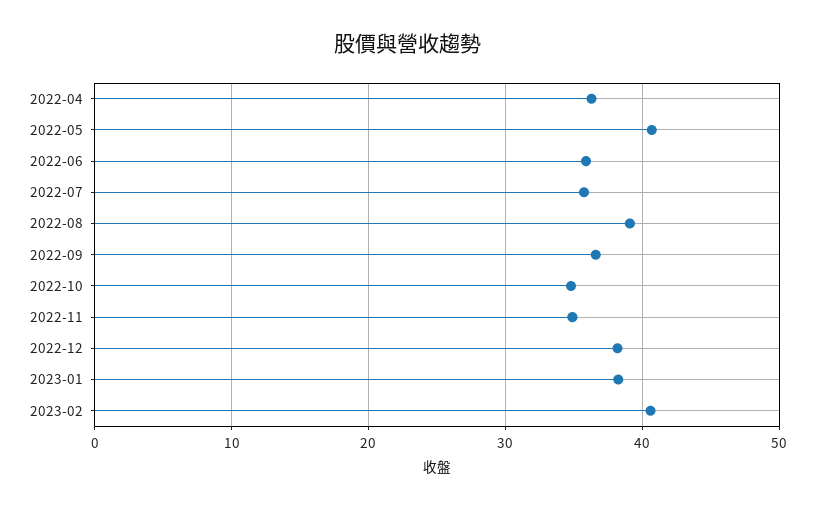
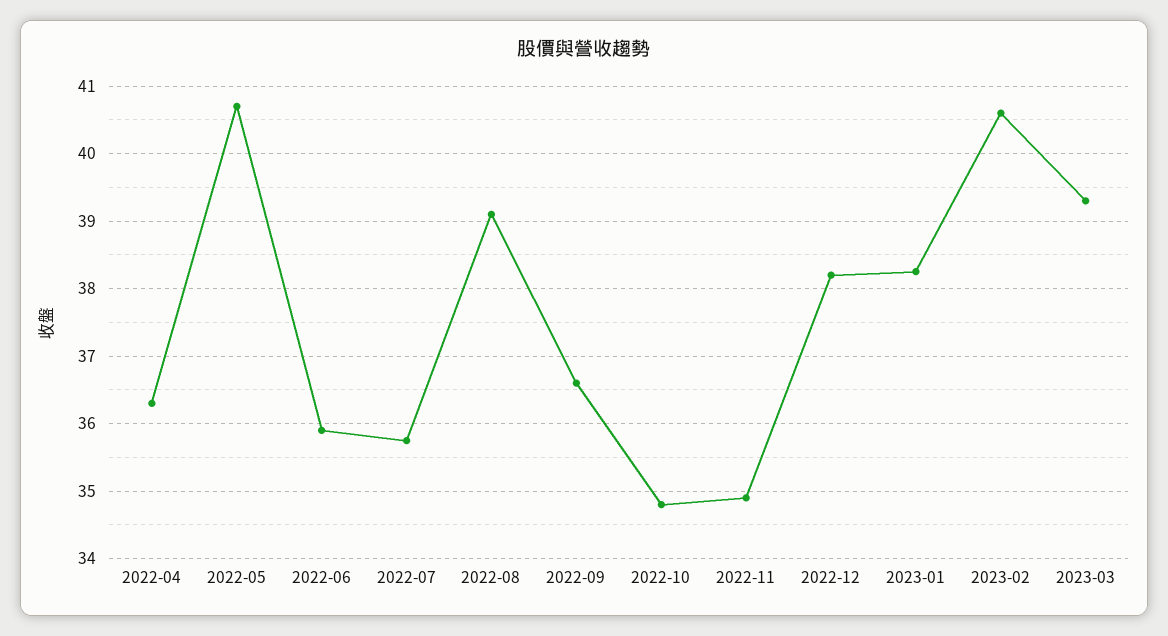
2023-03: none -> 39.3

